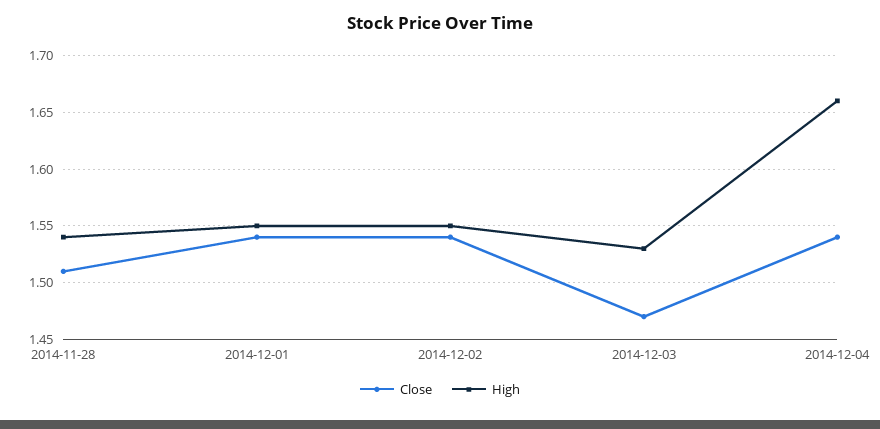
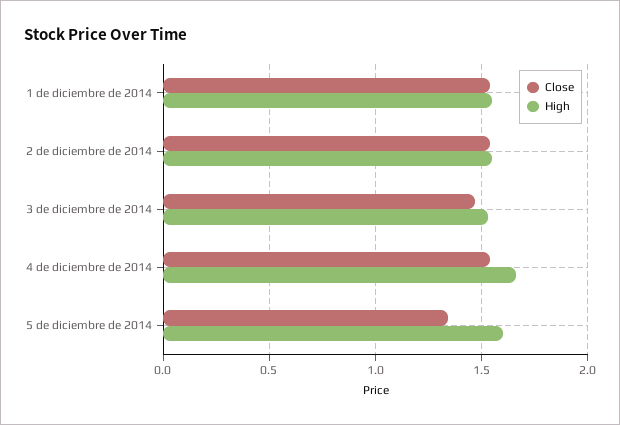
Close, 2014-11-28: 1.51 -> none
High, 2014-11-28: 1.54 -> none
Close, 5 de diciembre de 2014: none -> 1.35
High, 5 de diciembre de 2014: none -> 1.6

